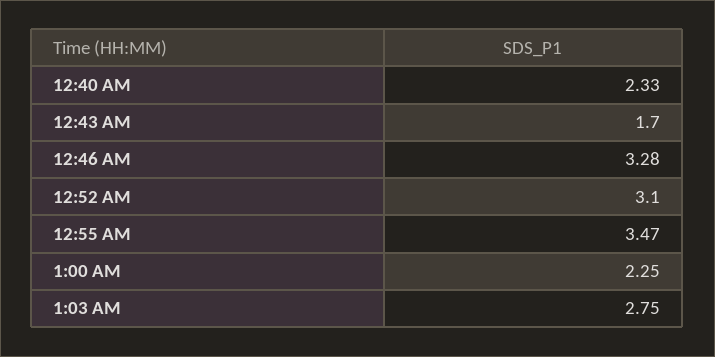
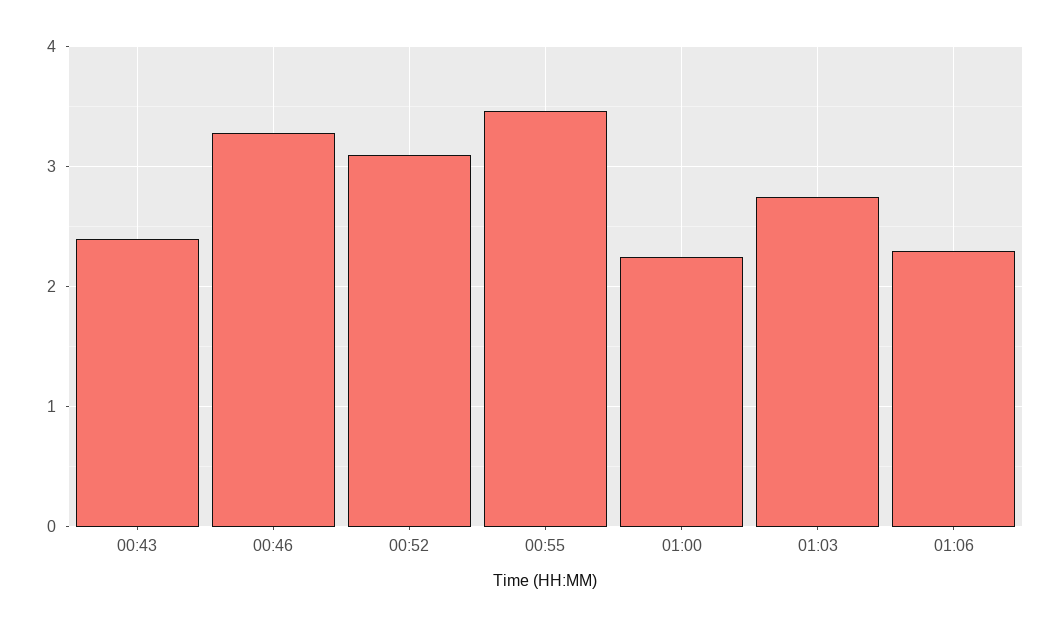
12:40 AM: 2.33 -> none
12:43 AM: 1.7 -> 2.4
01:06: none -> 2.3

